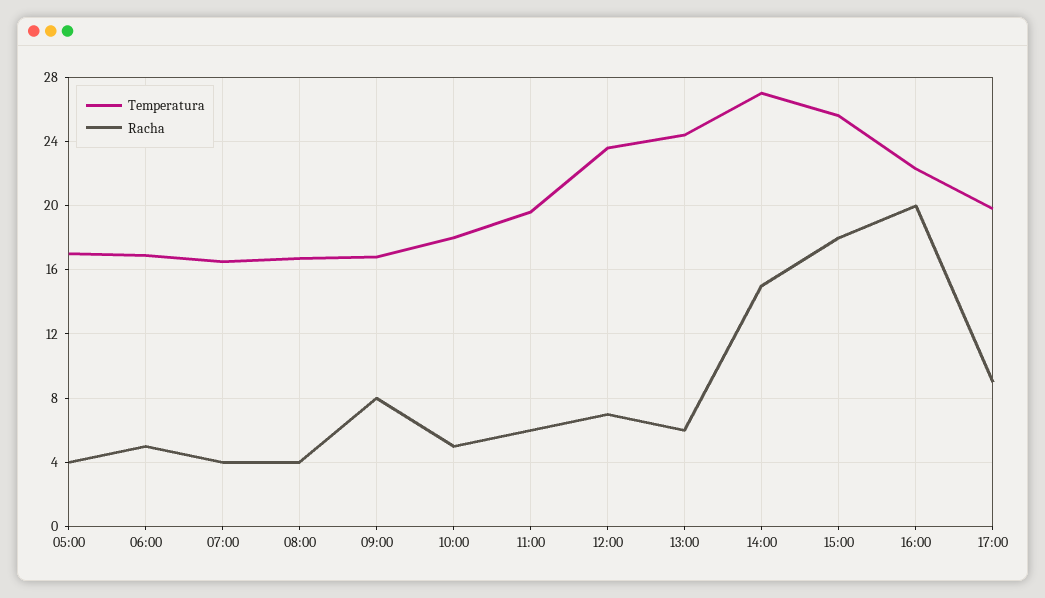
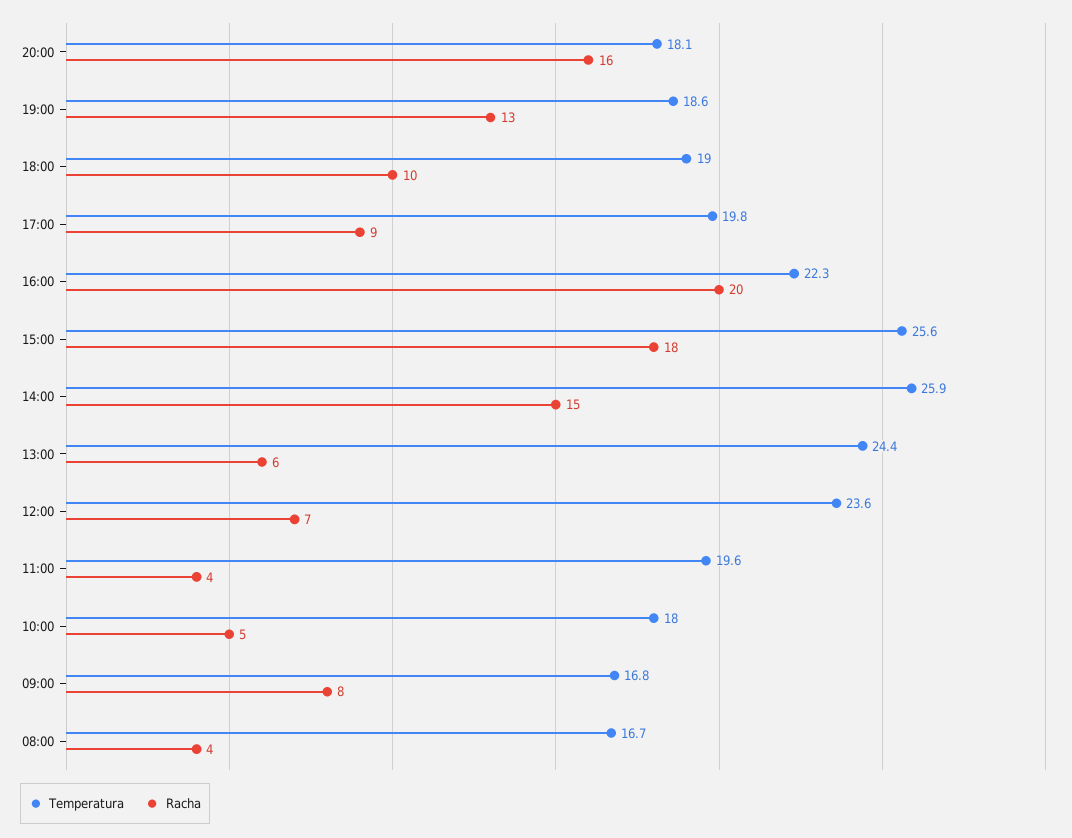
Temperatura, 05:00: 17 -> none
Racha, 05:00: 4 -> none
Temperatura, 06:00: 17 -> none
Racha, 06:00: 5 -> none
Temperatura, 07:00: 16.5 -> none
Racha, 07:00: 4 -> none
Racha, 11:00: 6 -> 4
Temperatura, 14:00: 27 -> 25.9
Temperatura, 20:00: none -> 18.1
Racha, 20:00: none -> 16
Temperatura, 19:00: none -> 18.6
Racha, 19:00: none -> 13
Temperatura, 18:00: none -> 19
Racha, 18:00: none -> 10

